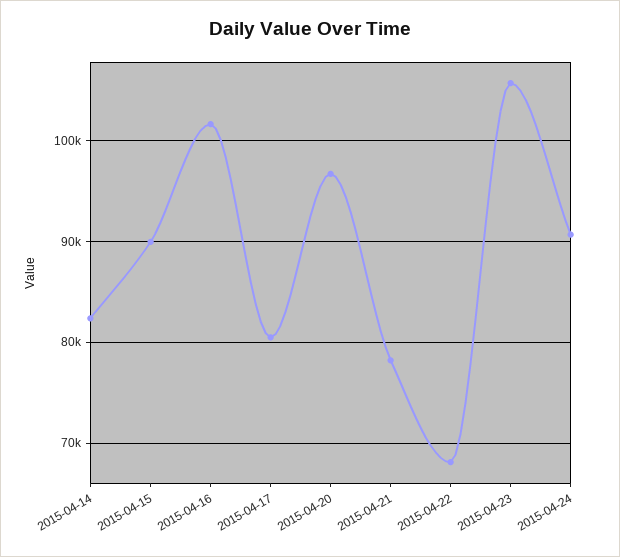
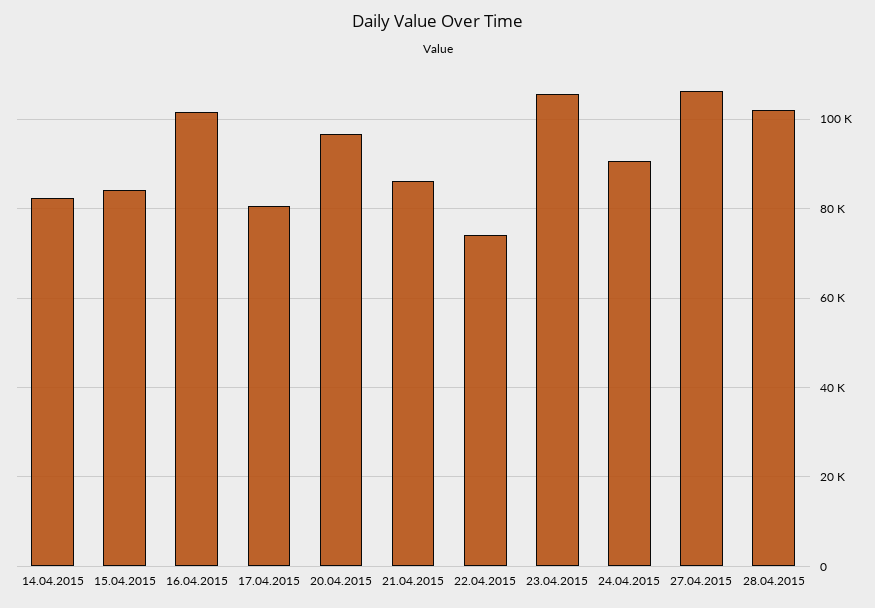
2015-04-15: 90000 -> 84000
2015-04-21: 78000 -> 86000
2015-04-22: 68000 -> 74000
27.04.2015: none -> 106000
28.04.2015: none -> 102000

